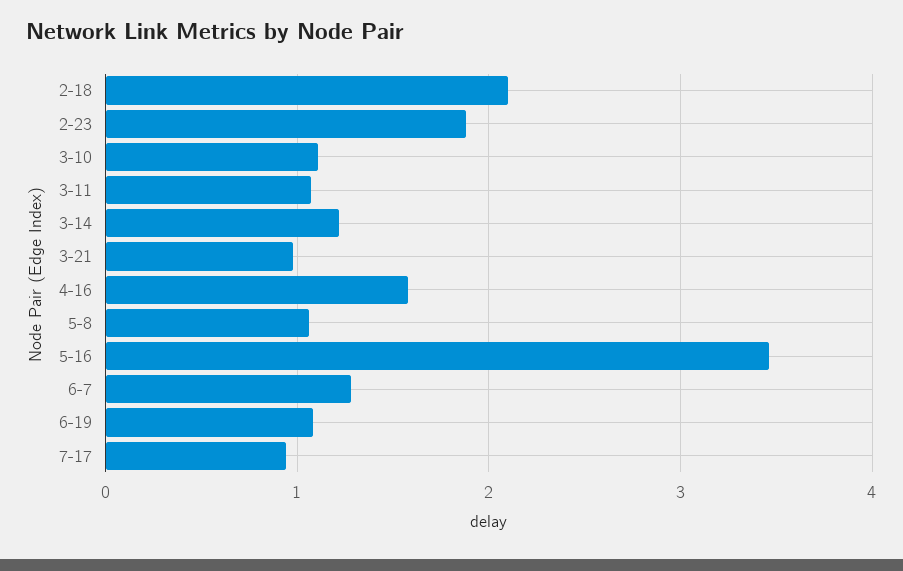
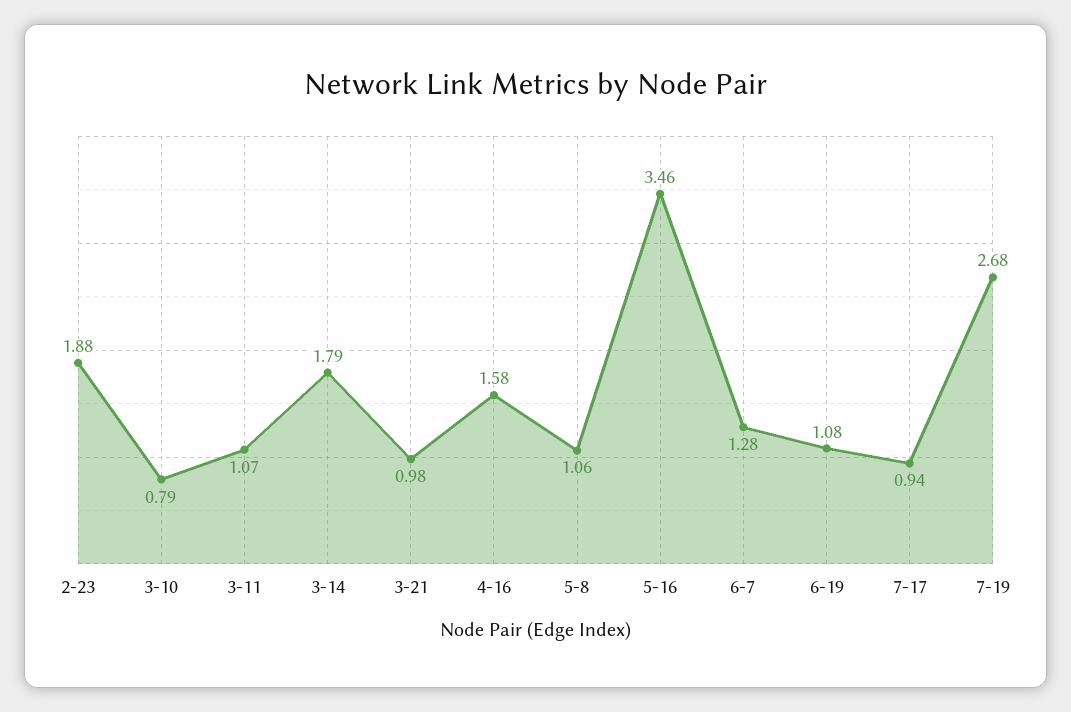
2-18: 2.1 -> none
3-10: 1.1 -> 0.79
3-14: 1.2 -> 1.79
7-19: none -> 2.68

